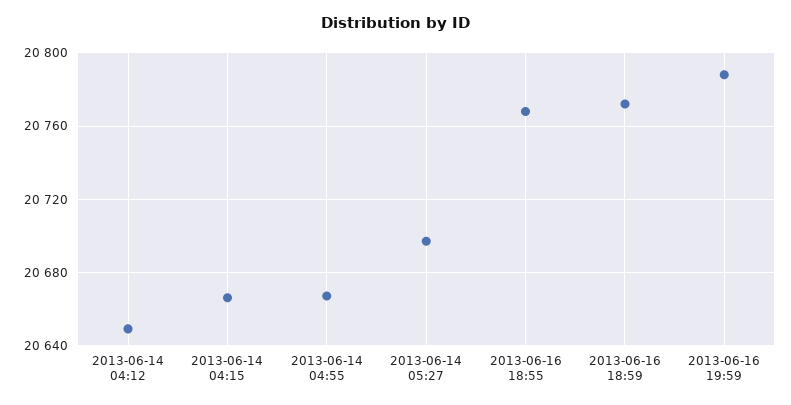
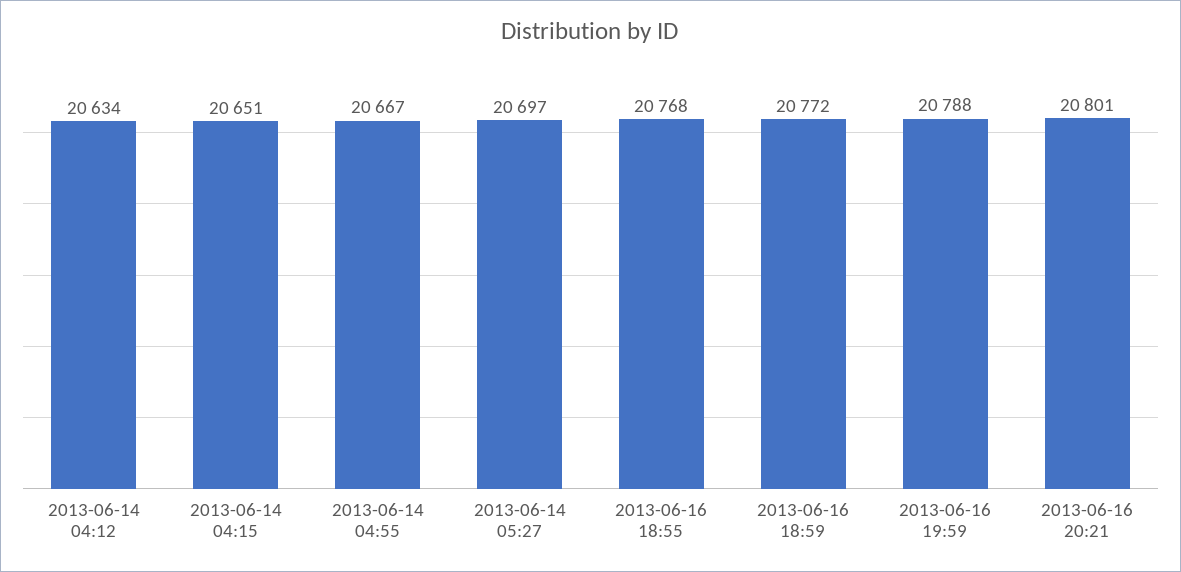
2013-06-14 04:12: 20650 -> 20634
2013-06-14 04:15: 20665 -> 20651
2013-06-16 20:21: none -> 20801

